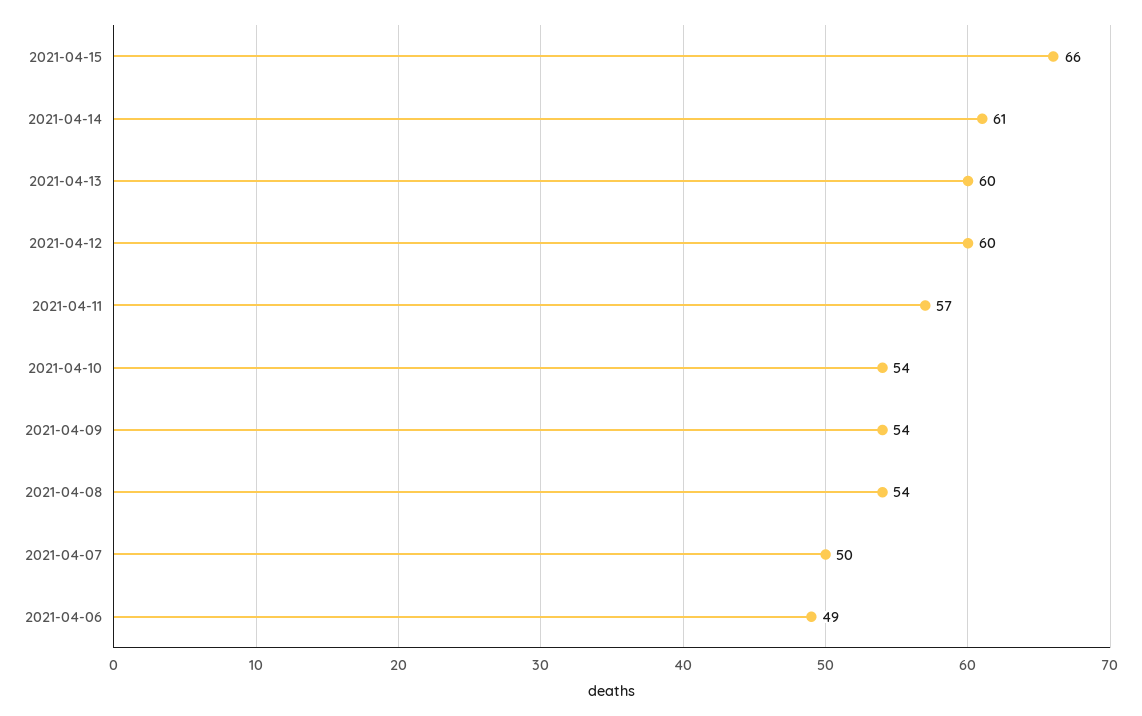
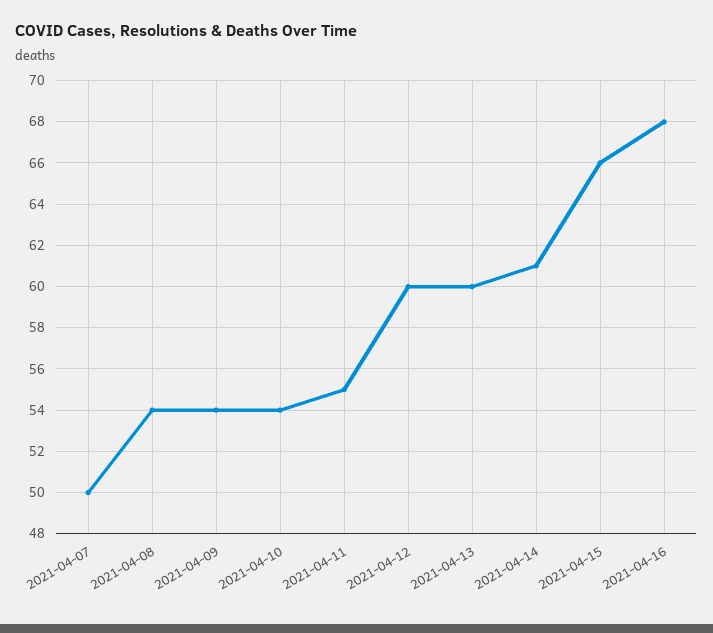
2021-04-11: 57 -> 55
2021-04-06: 49 -> none
2021-04-16: none -> 68

